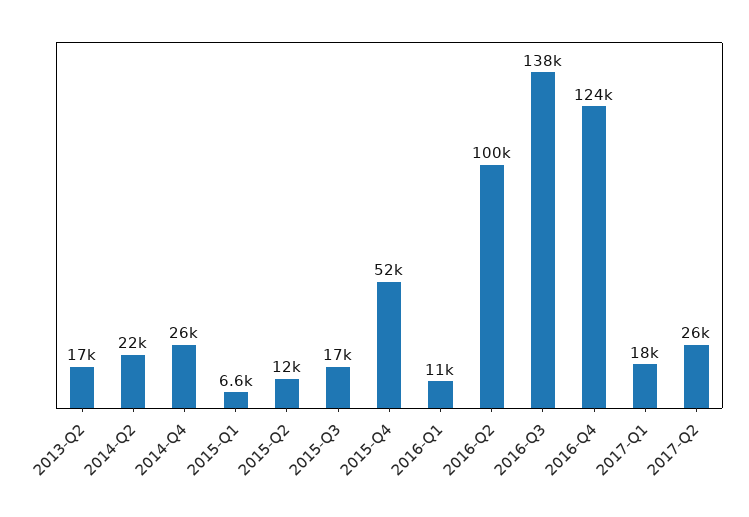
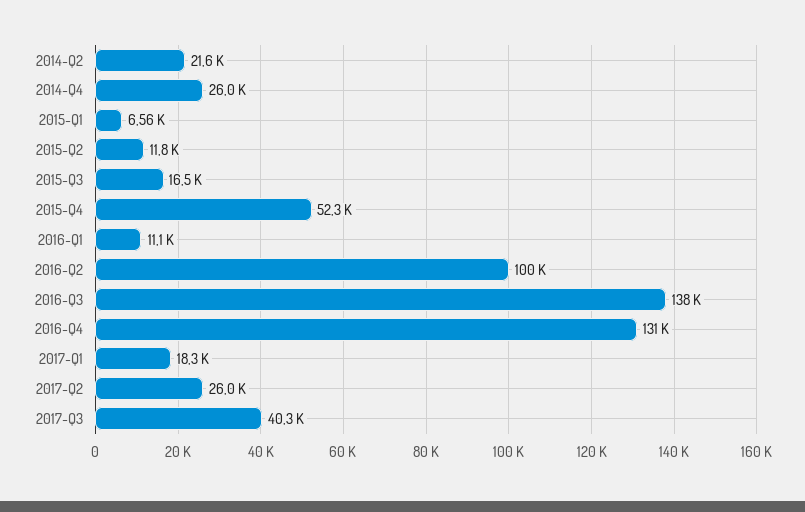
2013-Q2: 17000 -> none
2016-Q4: 124000 -> 131000
2017-Q3: none -> 40300

